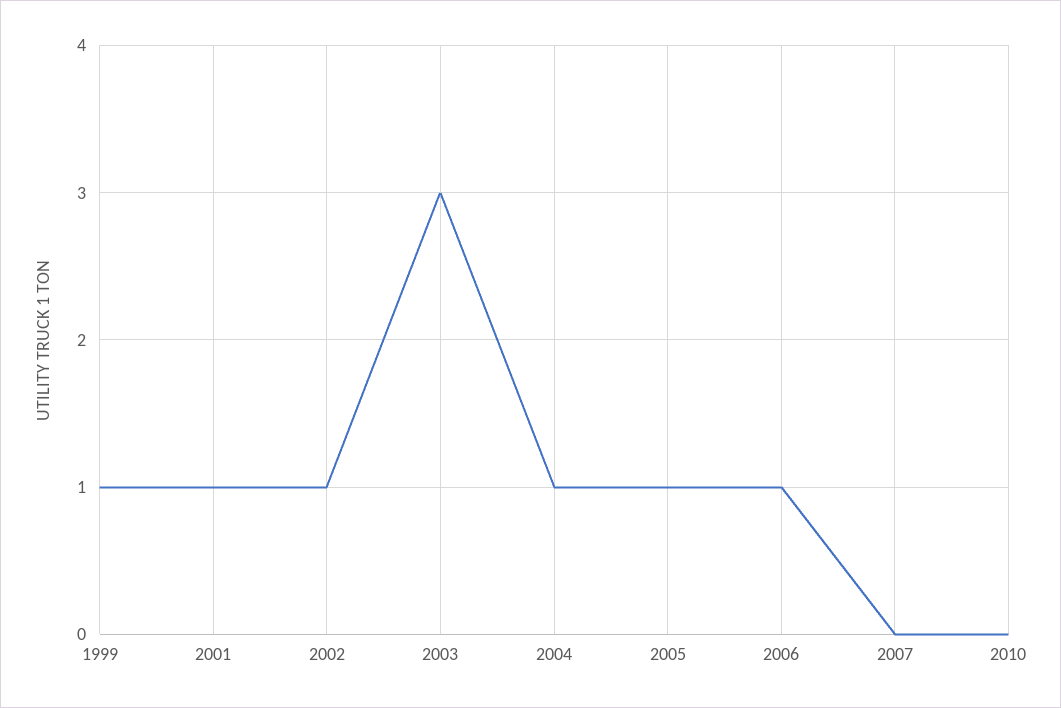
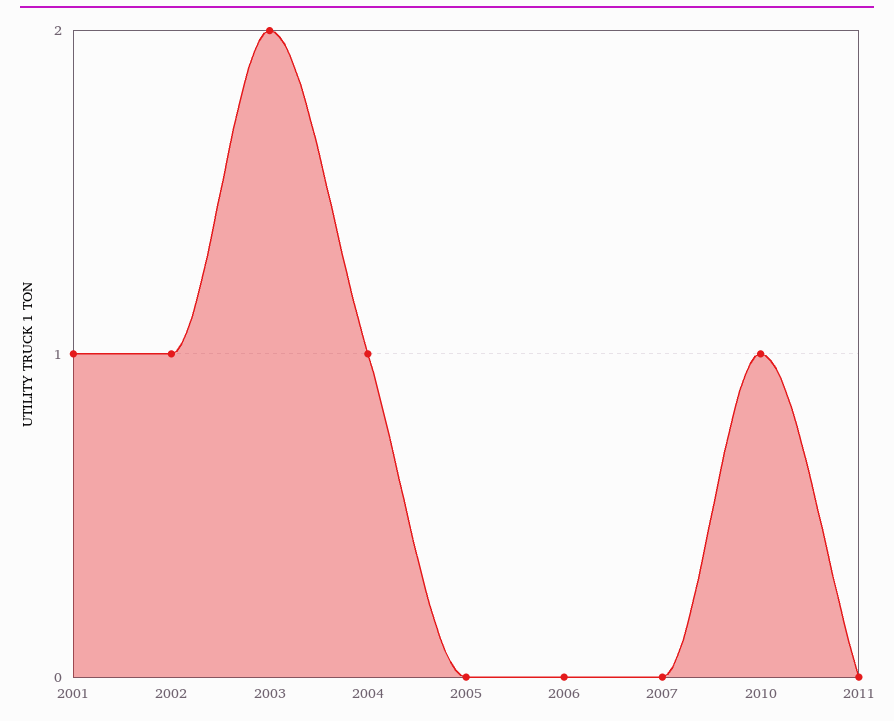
1999: 1 -> none
2003: 3 -> 2
2005: 1 -> 0
2006: 1 -> 0
2010: 0 -> 1
2011: none -> 0

